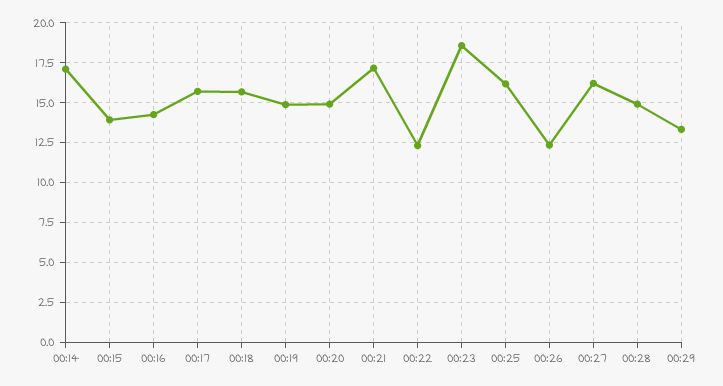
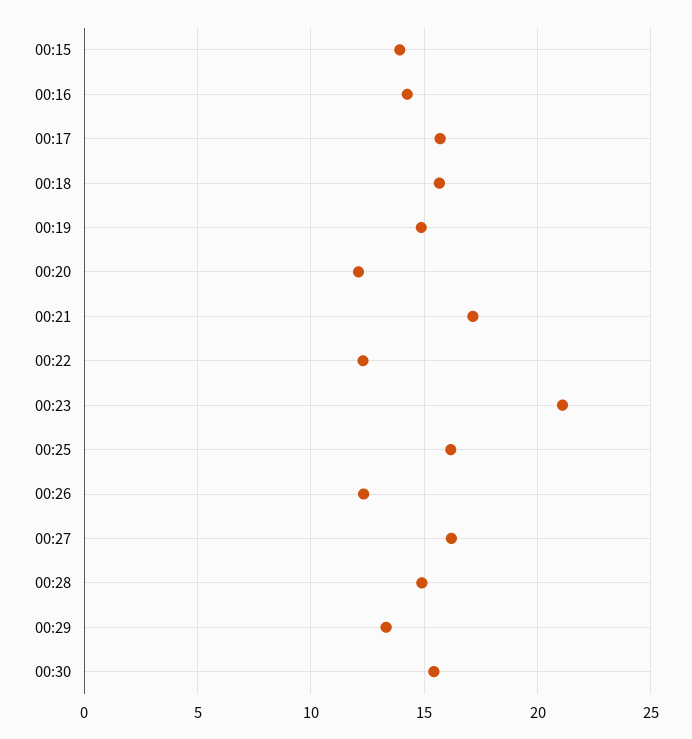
00:14: 17 -> none
00:20: 15 -> 12
00:23: 18.5 -> 21
00:30: none -> 15.5

